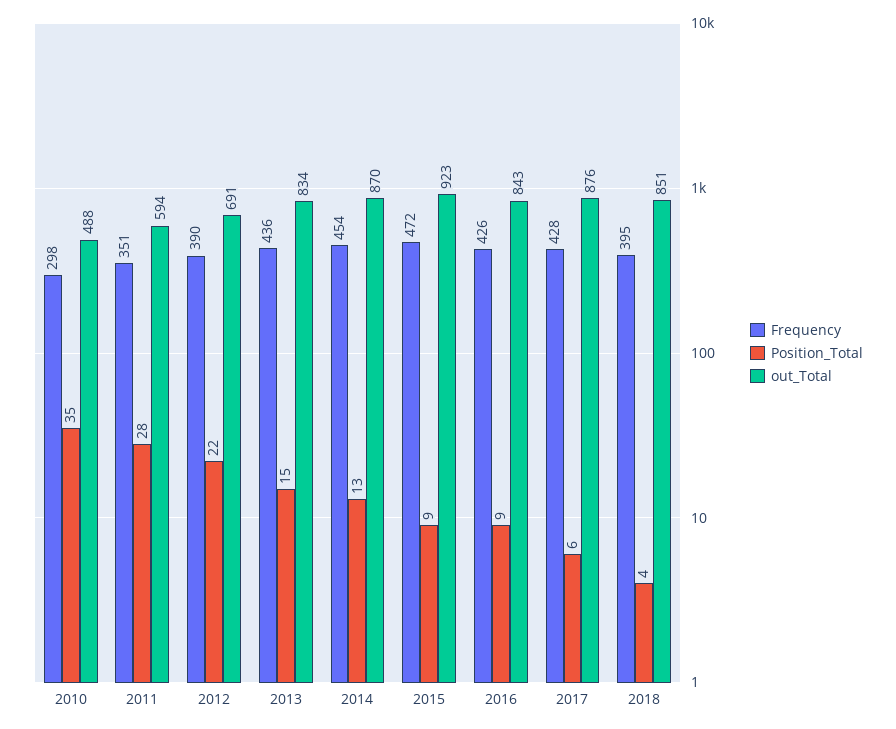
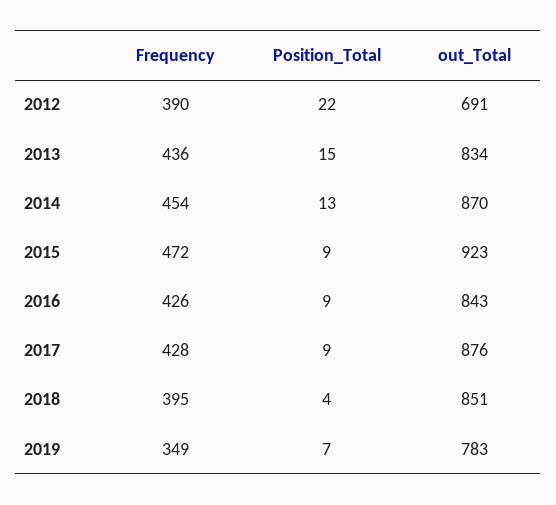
Frequency, 2010: 298 -> none
Position_Total, 2010: 35 -> none
out_Total, 2010: 488 -> none
Frequency, 2011: 351 -> none
Position_Total, 2011: 28 -> none
out_Total, 2011: 594 -> none
Position_Total, 2017: 6 -> 9
Frequency, 2019: none -> 349
Position_Total, 2019: none -> 7
out_Total, 2019: none -> 783

